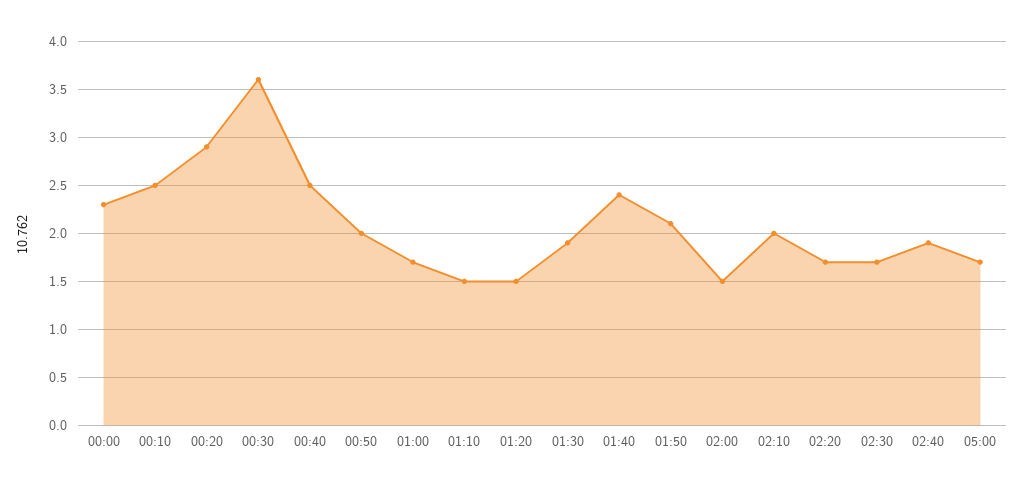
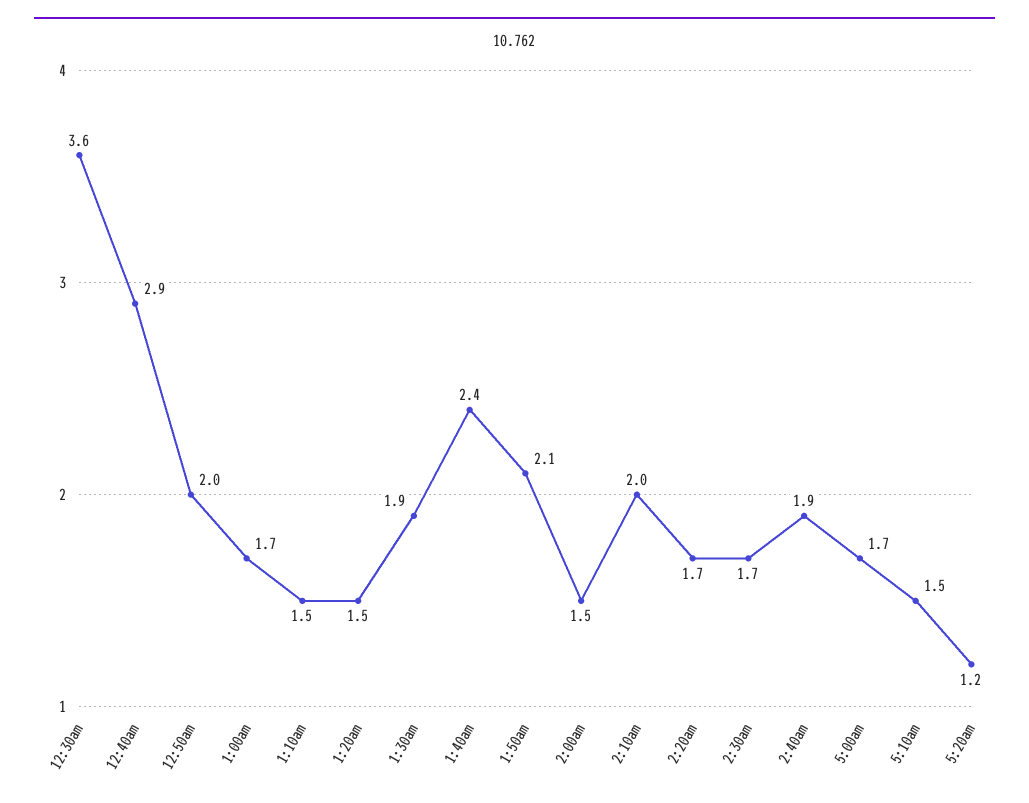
00:00: 2.3 -> none
00:10: 2.5 -> none
00:20: 2.9 -> none
00:40: 2.5 -> 2.9
5:10am: none -> 1.5
5:20am: none -> 1.2

